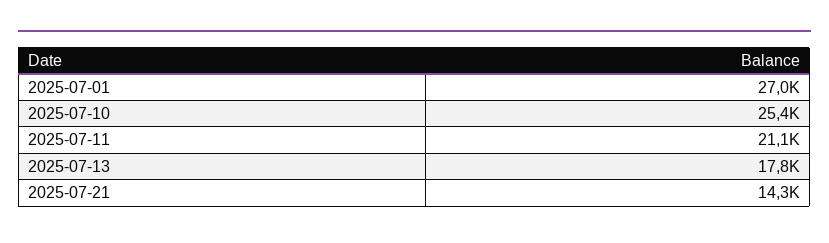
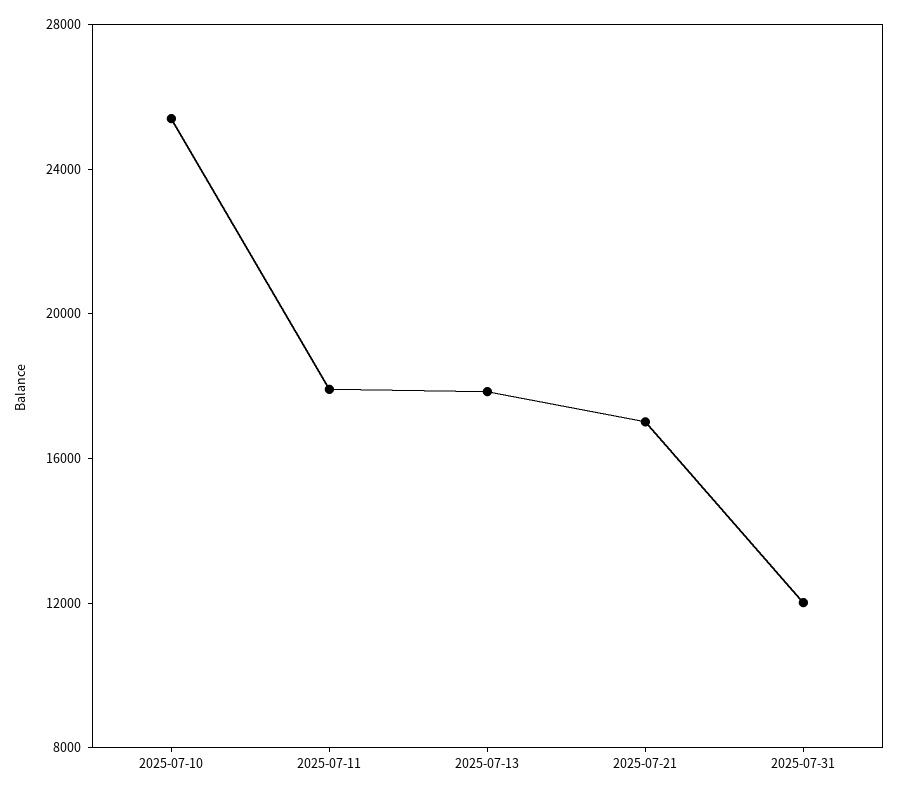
2025-07-01: 27000 -> none
2025-07-11: 21100 -> 18000
2025-07-21: 14300 -> 17000
2025-07-31: none -> 12000

